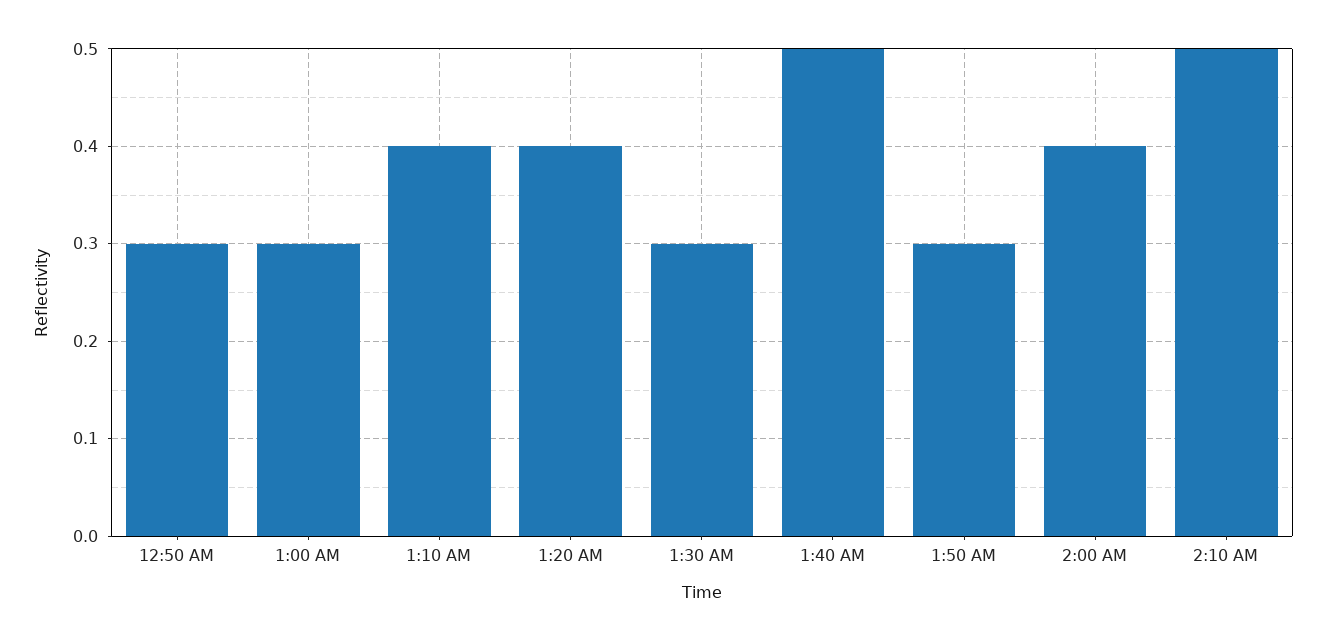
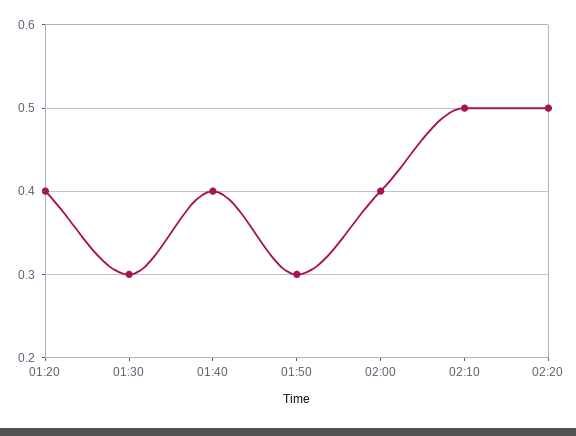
12:50 AM: 0.3 -> none
1:00 AM: 0.3 -> none
1:10 AM: 0.4 -> none
1:40 AM: 0.5 -> 0.4
02:20: none -> 0.5

